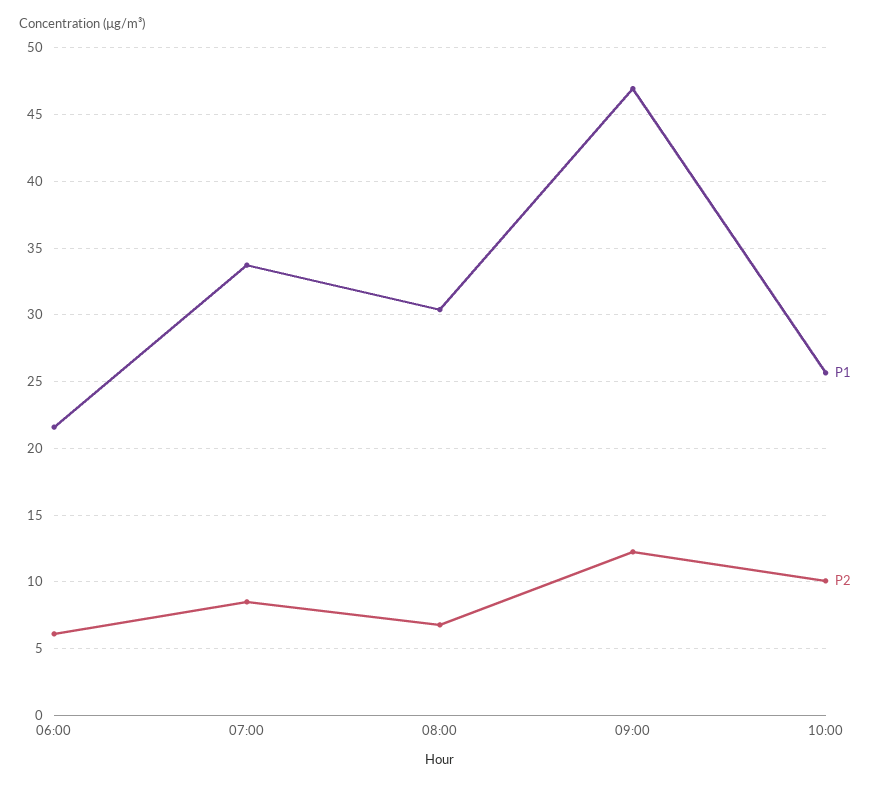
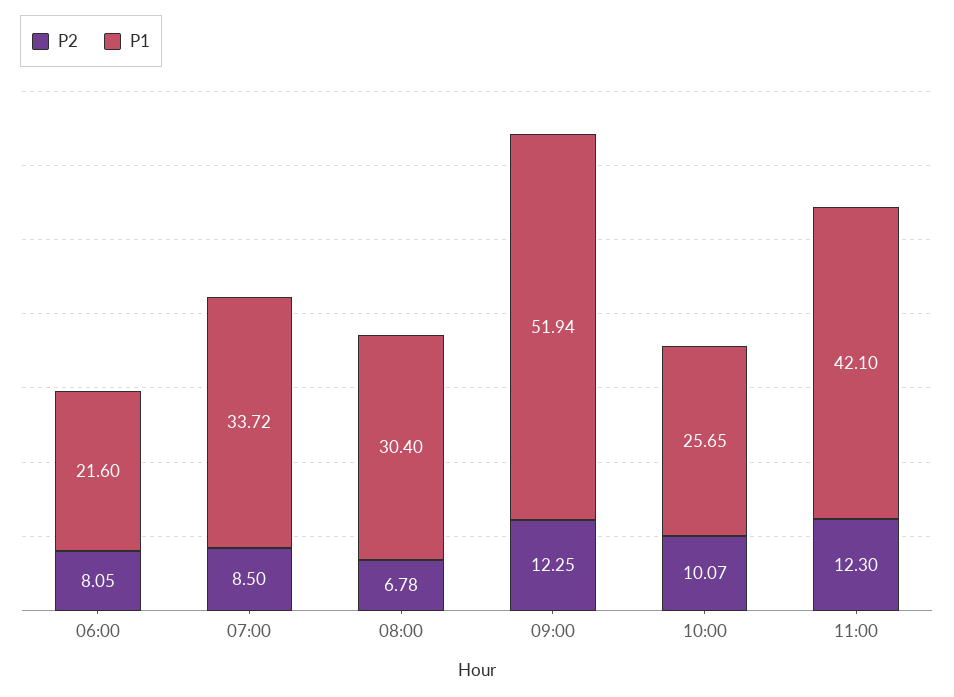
P2, 06:00: 6 -> 8.05
P1, 09:00: 47 -> 51.94
P2, 11:00: none -> 12.3
P1, 11:00: none -> 42.1

